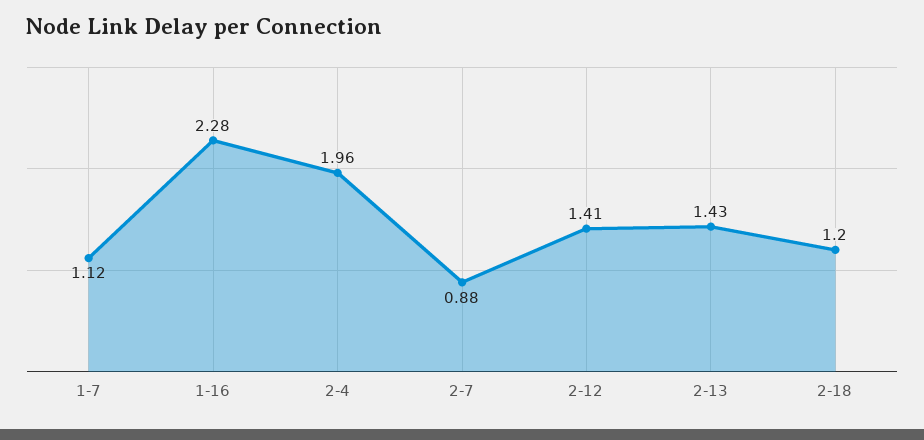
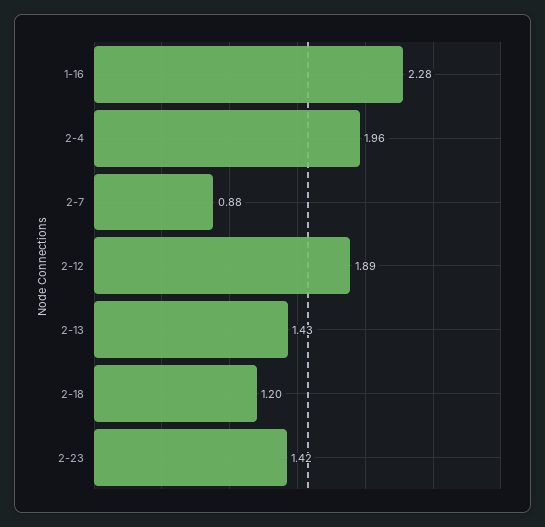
1-7: 1.12 -> none
2-12: 1.41 -> 1.89
2-23: none -> 1.42

